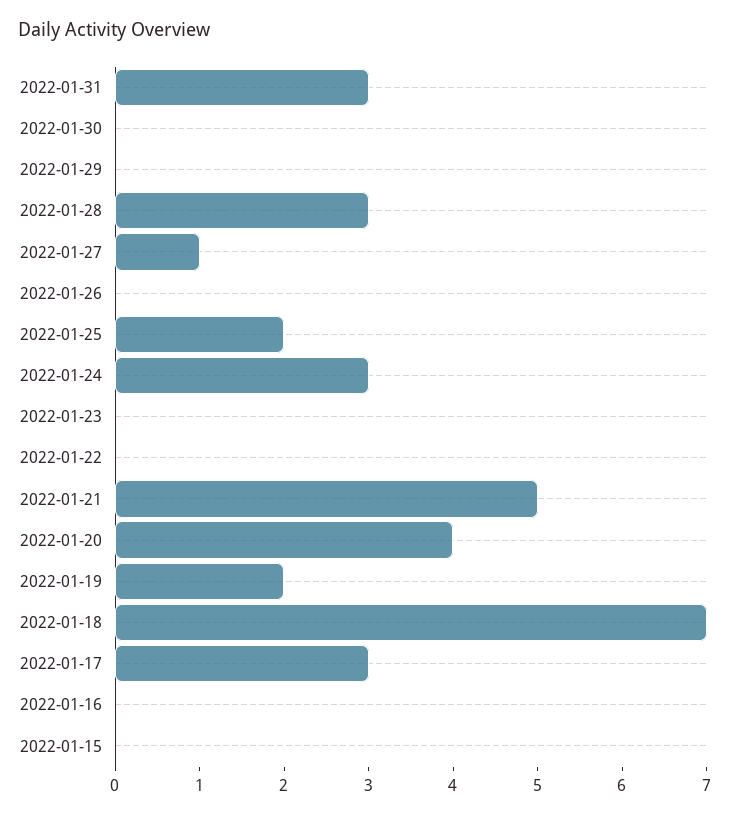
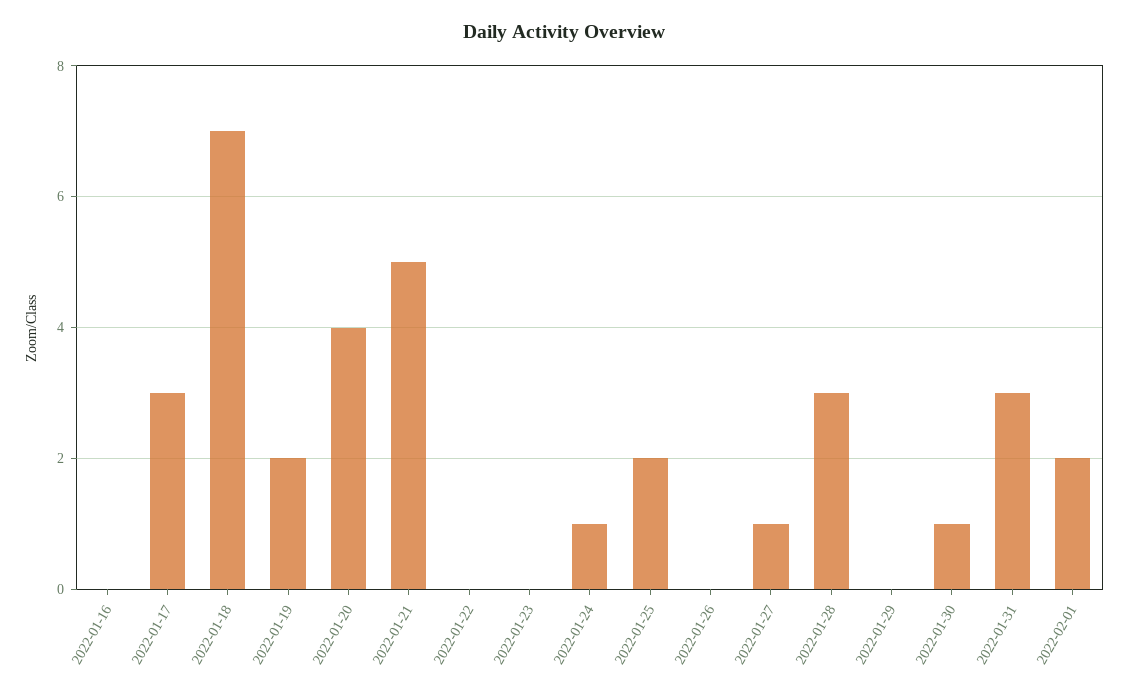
2022-01-30: 0 -> 1
2022-01-24: 3 -> 1
2022-01-15: 0 -> none
2022-02-01: none -> 2

